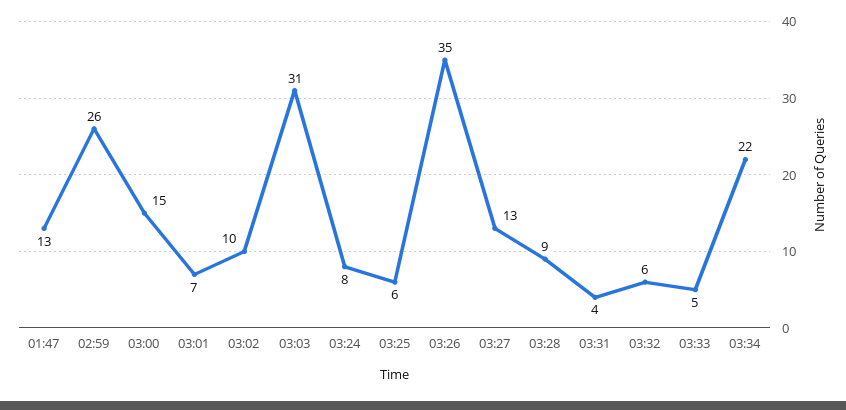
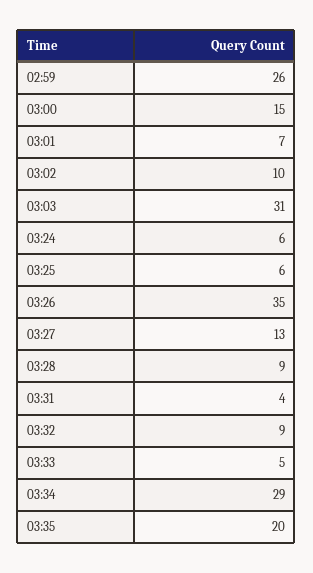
01:47: 13 -> none
03:24: 8 -> 6
03:32: 6 -> 9
03:34: 22 -> 29
03:35: none -> 20

